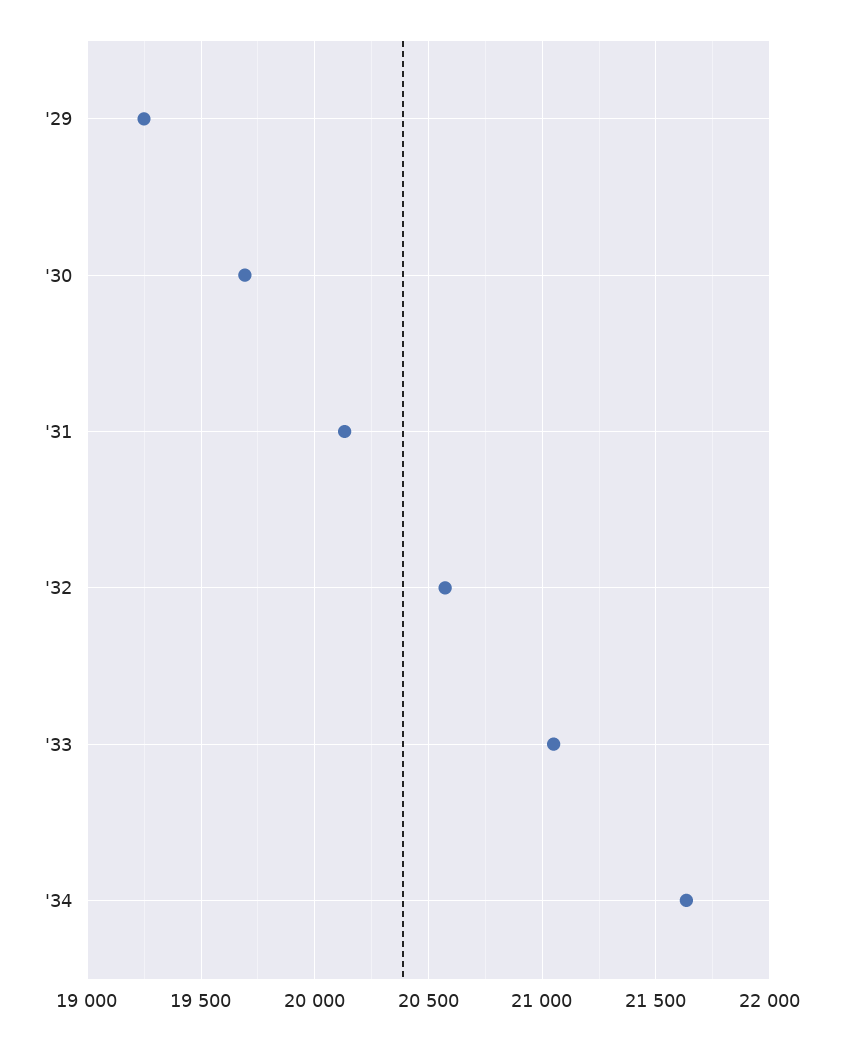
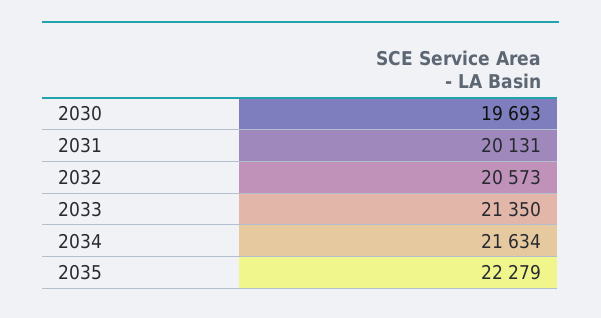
'29: 19250 -> none
'33: 21050 -> 21350
2035: none -> 22279

